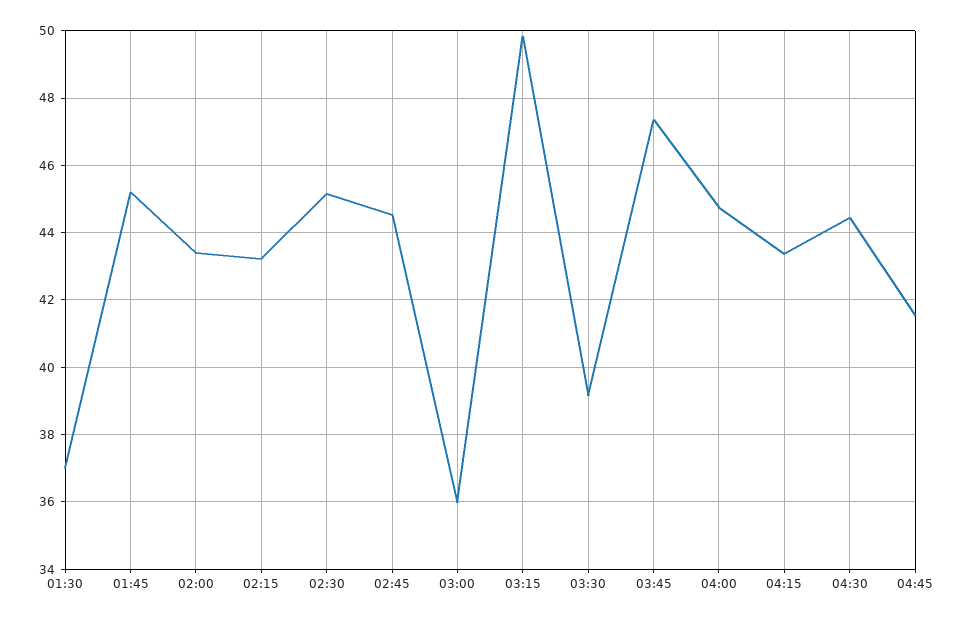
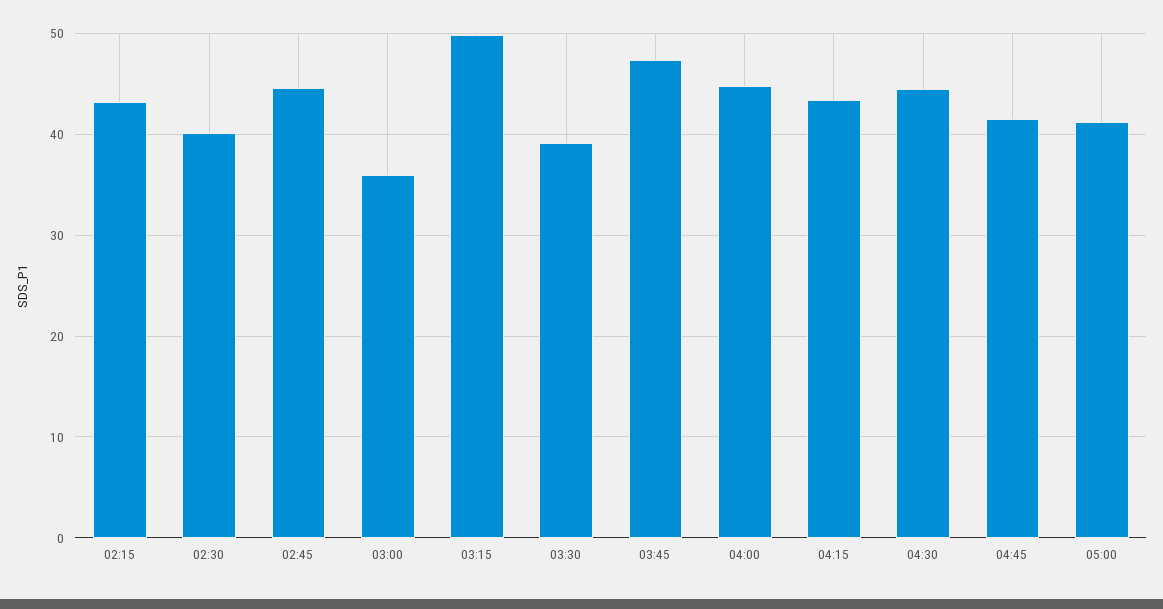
01:30: 37 -> none
01:45: 45.2 -> none
02:00: 43.4 -> none
02:30: 45.2 -> 40
05:00: none -> 41

